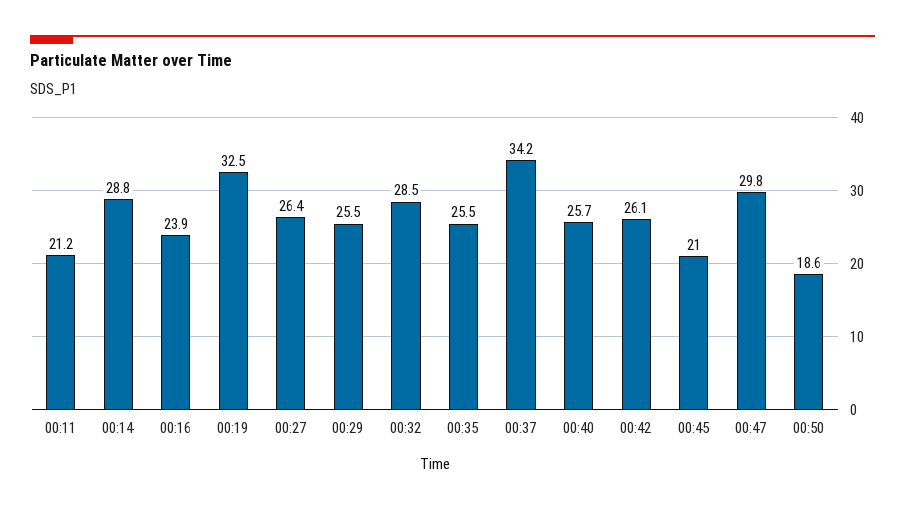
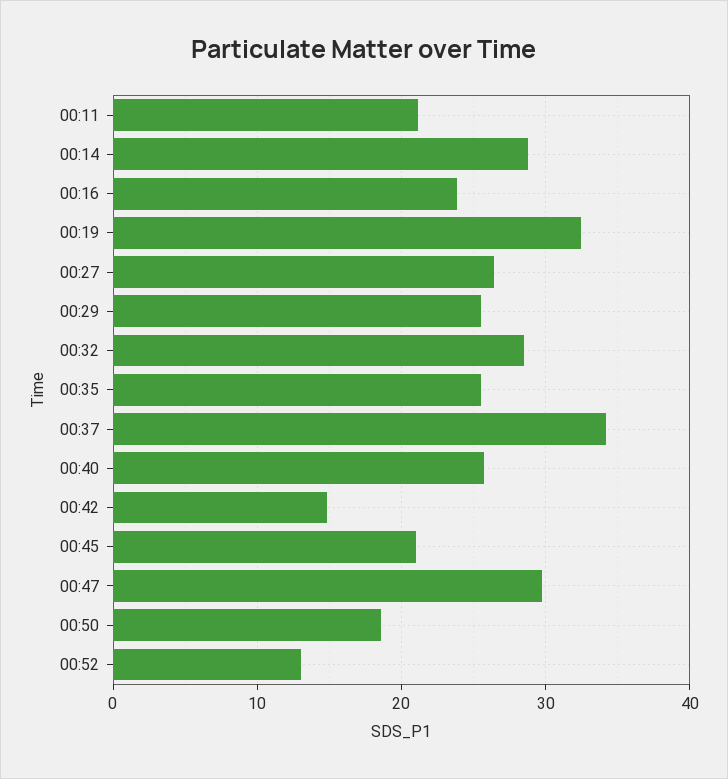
00:42: 26.1 -> 15
00:52: none -> 13

